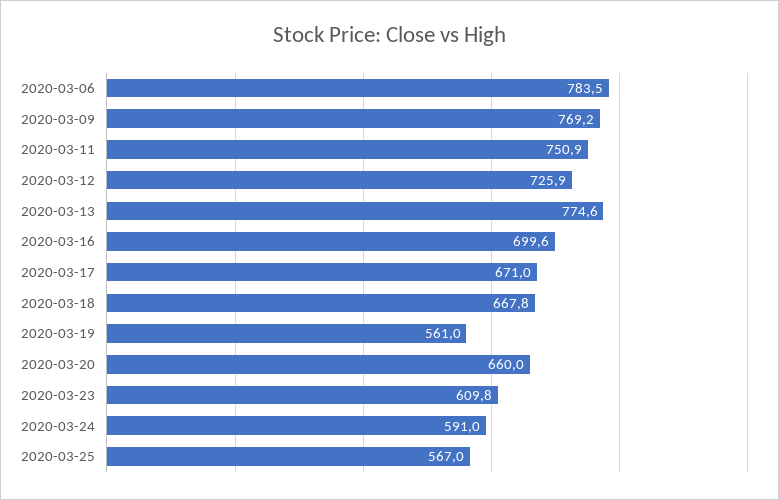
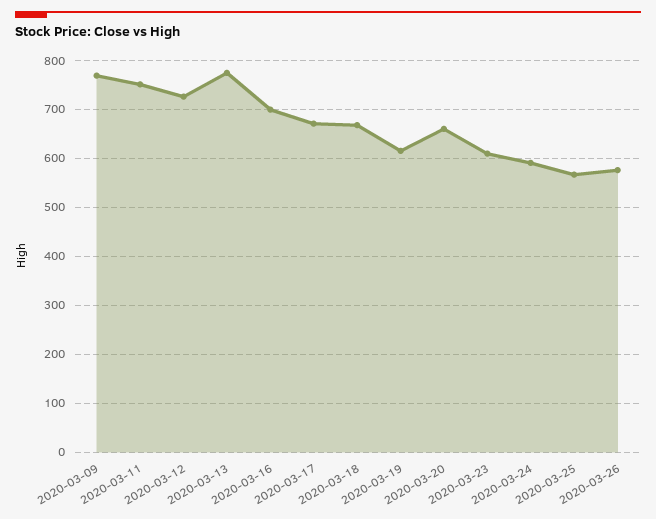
2020-03-06: 783.5 -> none
2020-03-19: 561 -> 620
2020-03-26: none -> 580

